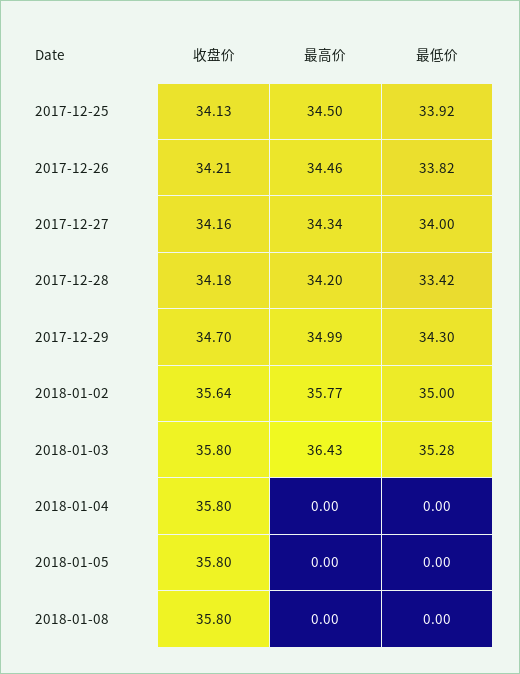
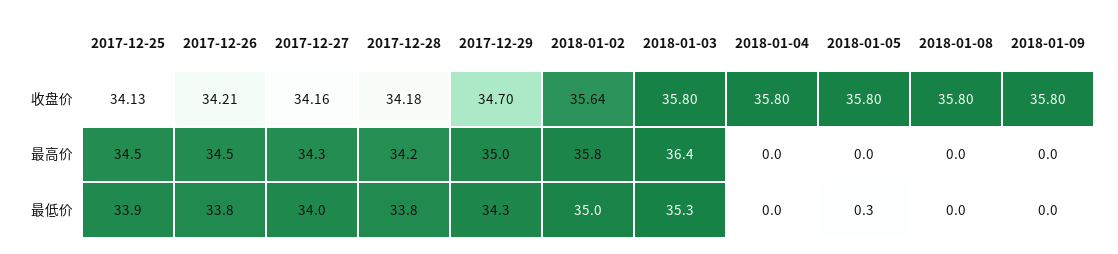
最低价, 2017-12-28: 33.42 -> 33.8
最低价, 2018-01-05: 0 -> 0.3
收盘价, 2018-01-09: none -> 35.8
最高价, 2018-01-09: none -> 0
最低价, 2018-01-09: none -> 0

